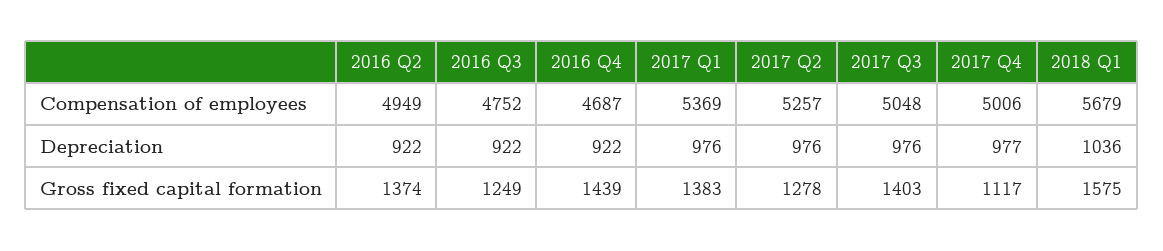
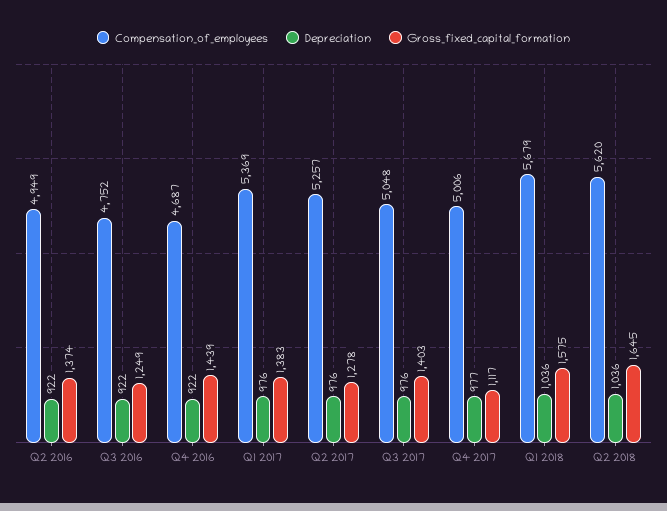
Compensation of employees, Q2 2018: none -> 5620
Depreciation, Q2 2018: none -> 1036
Gross fixed capital formation, Q2 2018: none -> 1645

